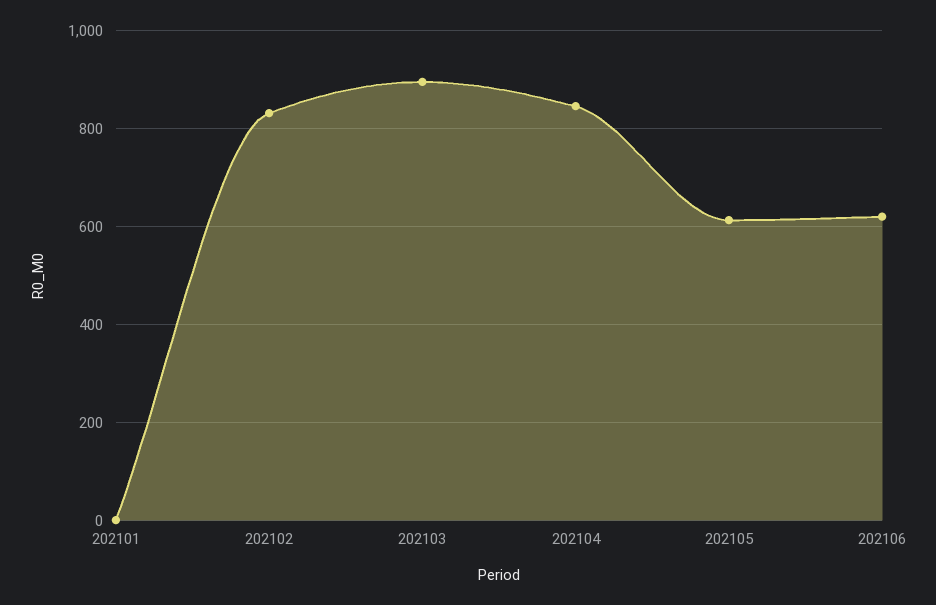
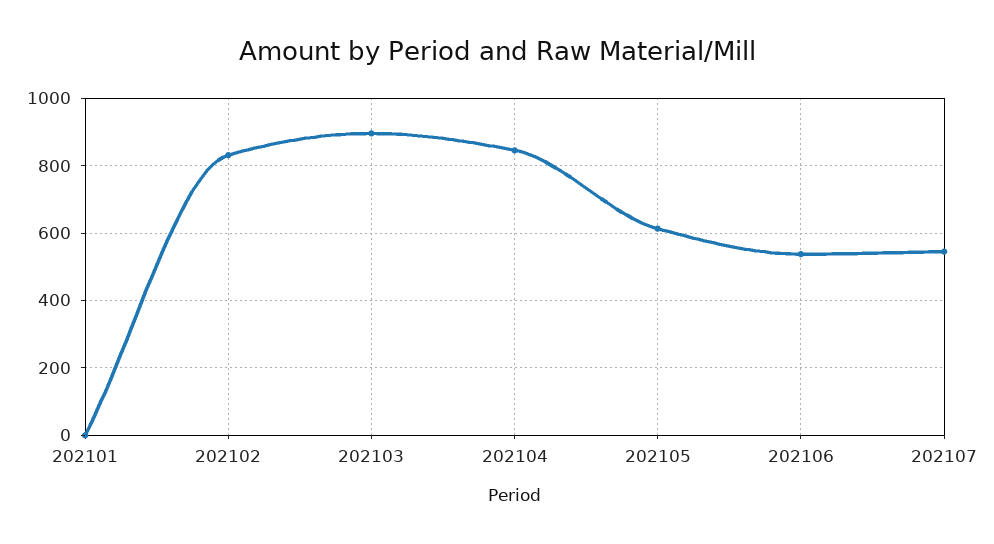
202106: 620 -> 540
202107: none -> 540

